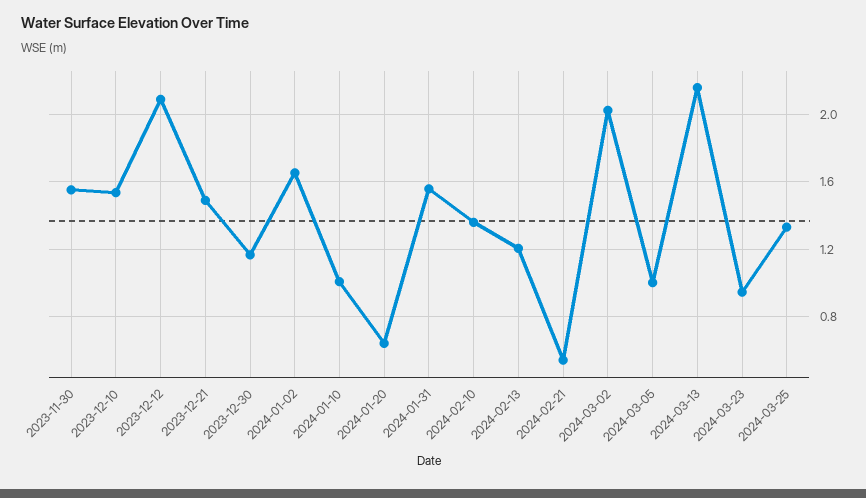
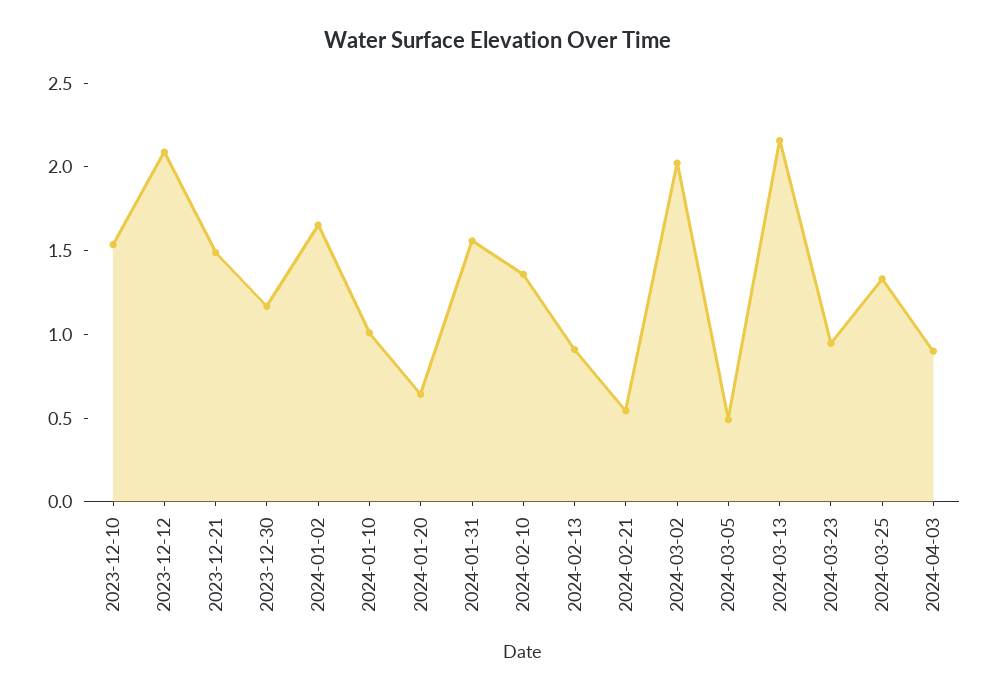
2023-11-30: 1.55 -> none
2024-02-13: 1.2 -> 0.9
2024-03-05: 1 -> 0.5
2024-04-03: none -> 0.9

